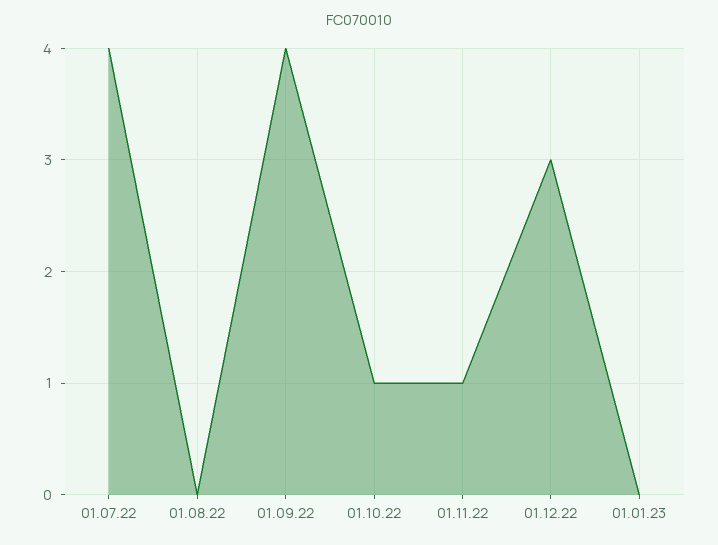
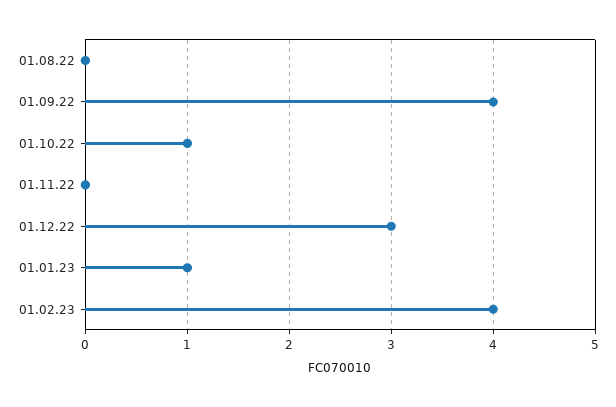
01.07.22: 4 -> none
01.11.22: 1 -> 0
01.01.23: 0 -> 1
01.02.23: none -> 4

